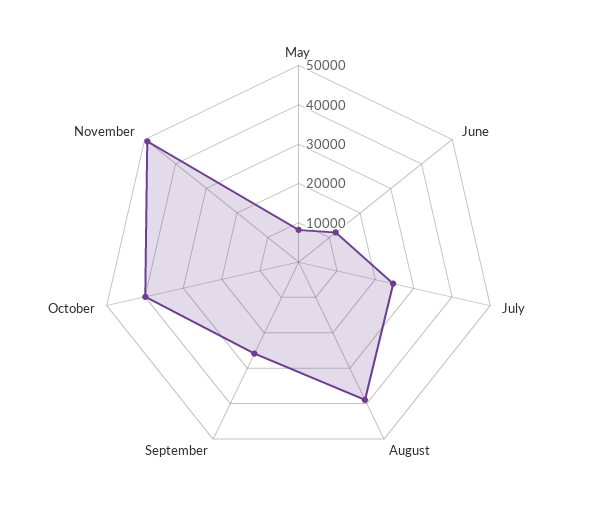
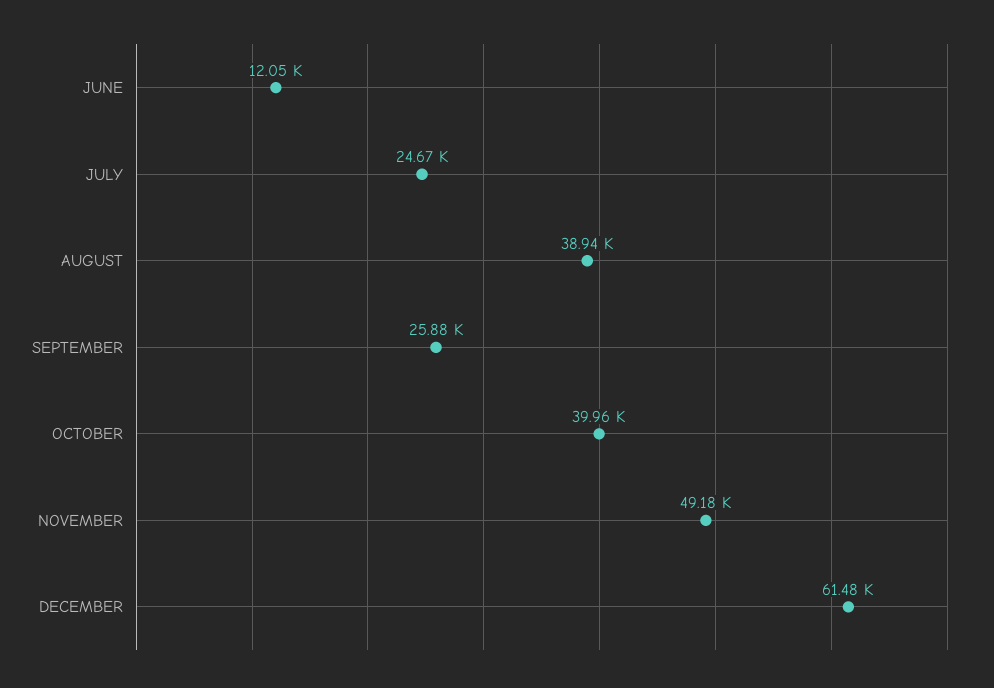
May: 7500 -> none
DECEMBER: none -> 61480

